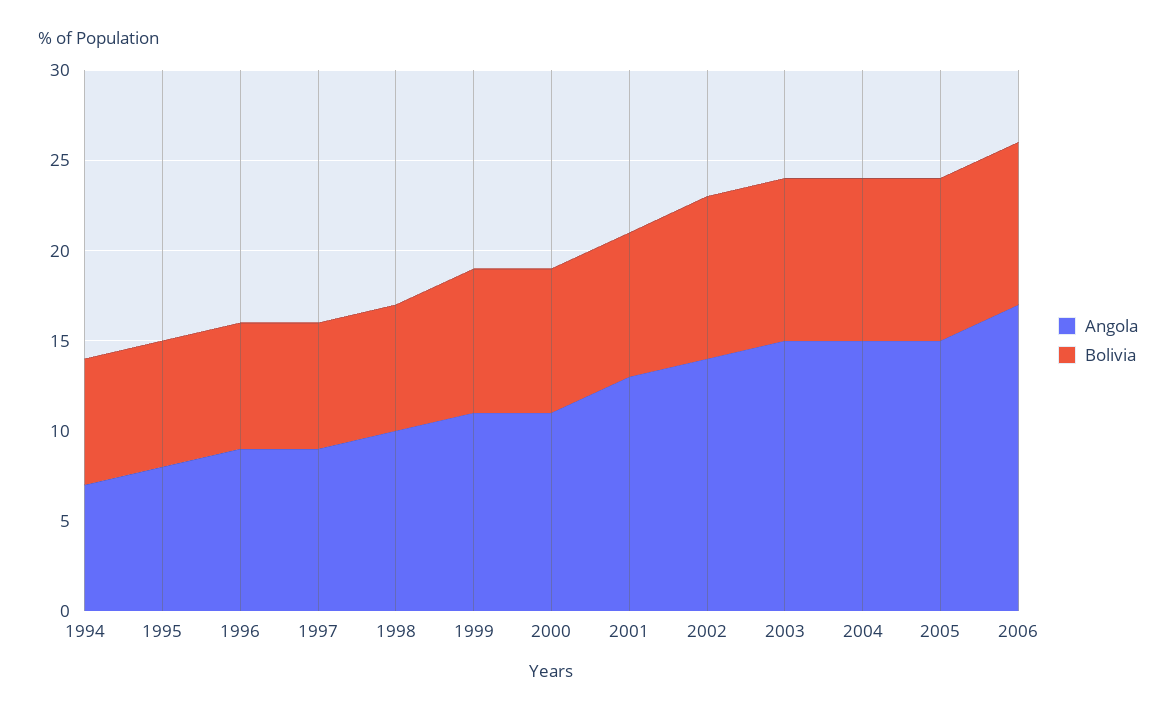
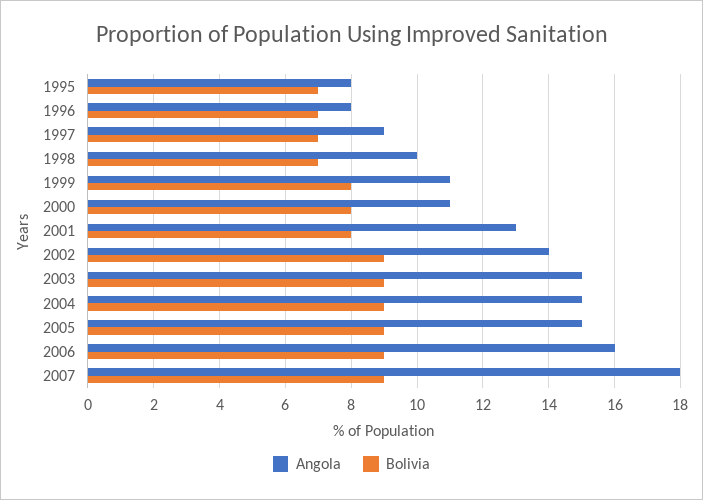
Angola, 1994: 7 -> none
Bolivia, 1994: 7 -> none
Angola, 1996: 9 -> 8
Angola, 2006: 17 -> 16
Angola, 2007: none -> 18
Bolivia, 2007: none -> 9

